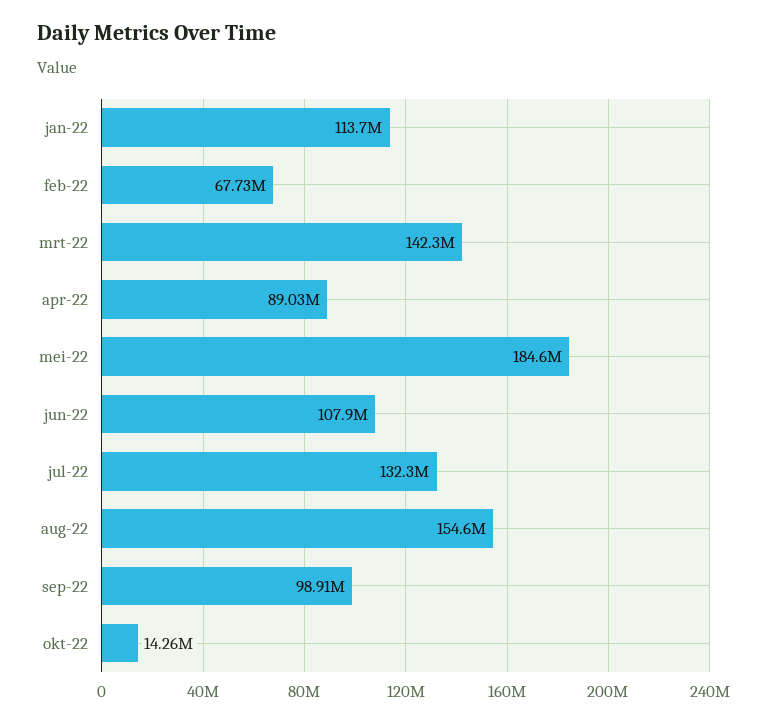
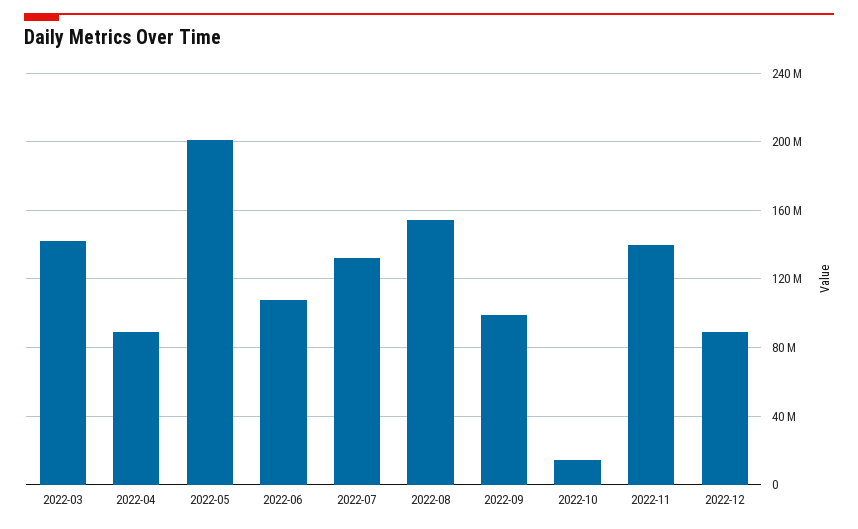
jan-22: 113700000 -> none
feb-22: 67730000 -> none
mei-22: 184600000 -> 200000000
2022-11: none -> 140000000
2022-12: none -> 90000000

